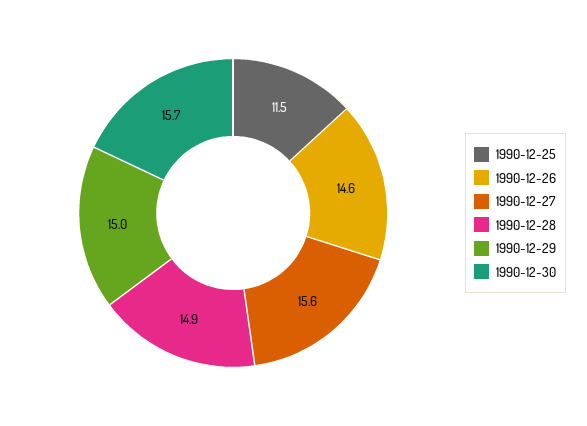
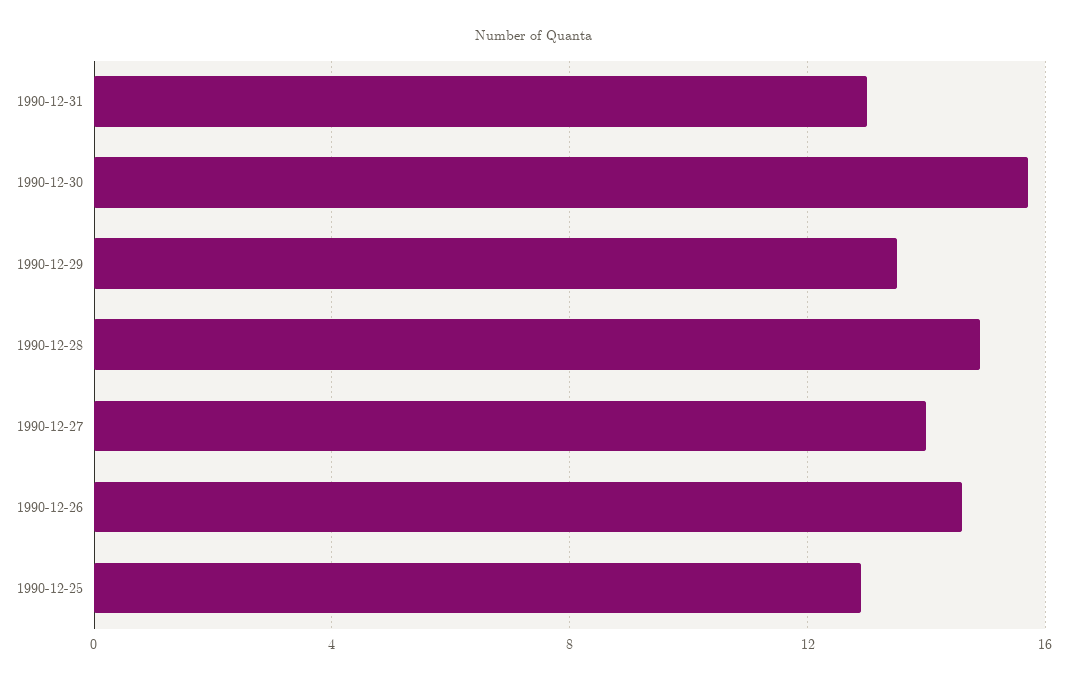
1990-12-25: 11.5 -> 13
1990-12-27: 15.6 -> 14
1990-12-29: 15 -> 13.5
1990-12-31: none -> 13

